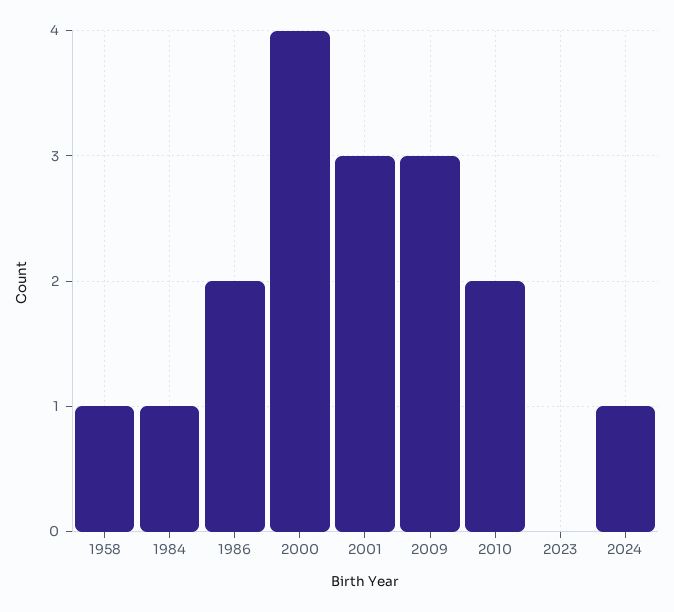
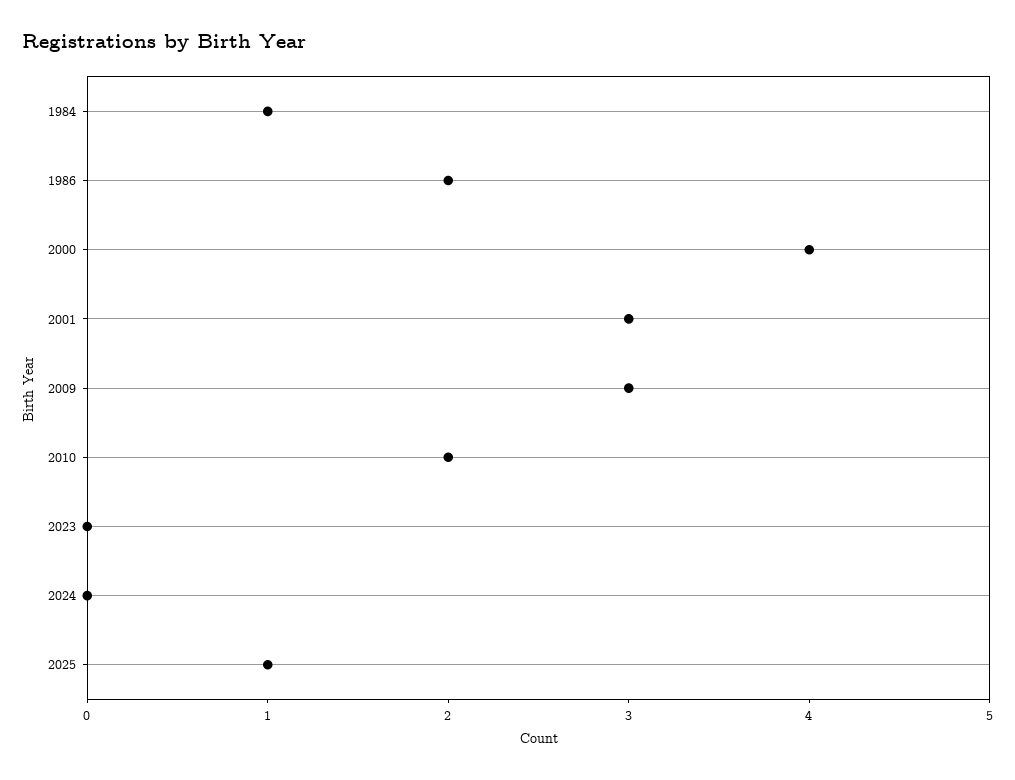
1958: 1 -> none
2024: 1 -> 0
2025: none -> 1

